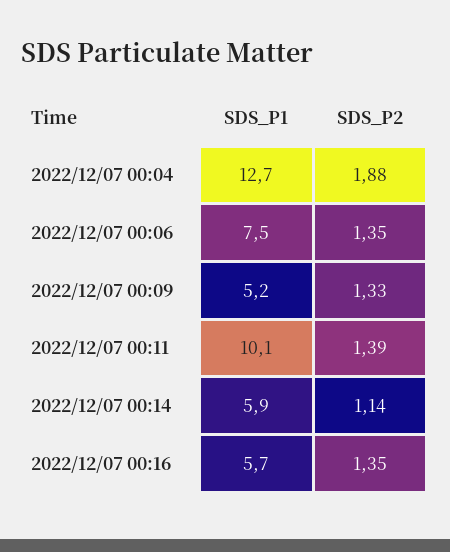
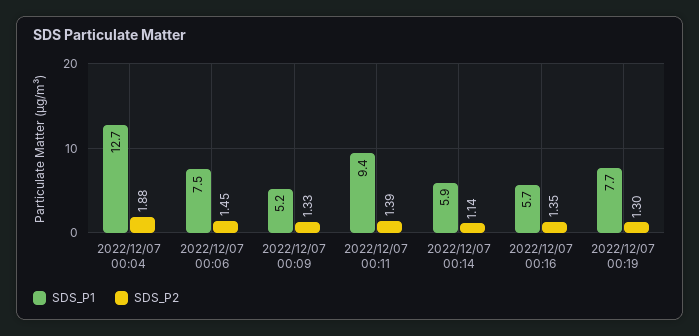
SDS_P2, 2022/12/07 00:06: 1.35 -> 1.45
SDS_P1, 2022/12/07 00:11: 10.1 -> 9.4
SDS_P1, 2022/12/07 00:19: none -> 7.7
SDS_P2, 2022/12/07 00:19: none -> 1.3

